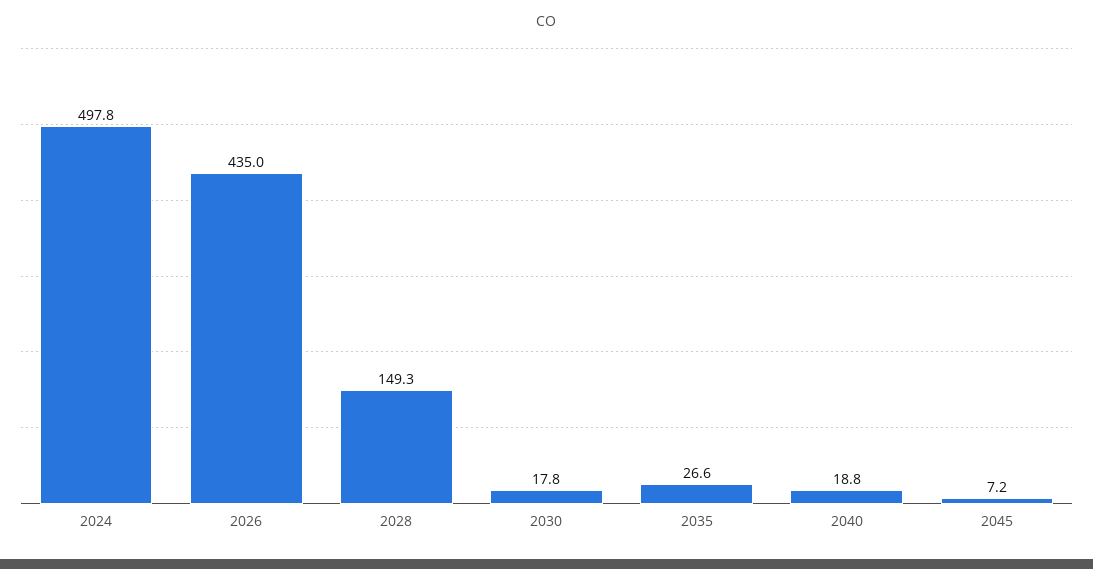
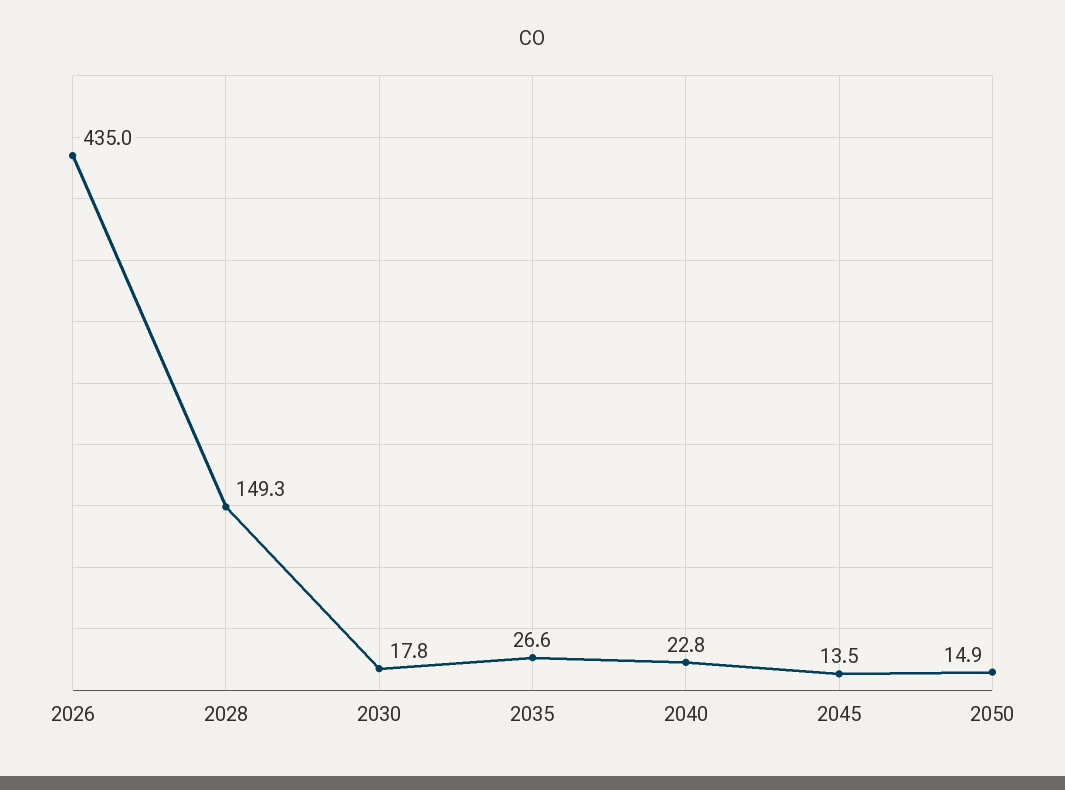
2024: 497.8 -> none
2040: 18.8 -> 22.8
2045: 7.2 -> 13.5
2050: none -> 14.9

